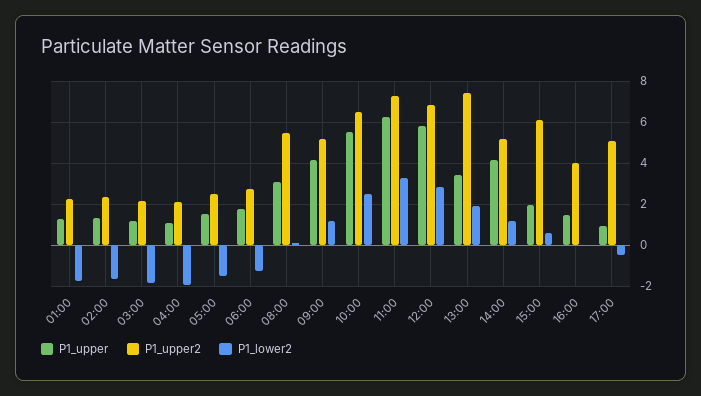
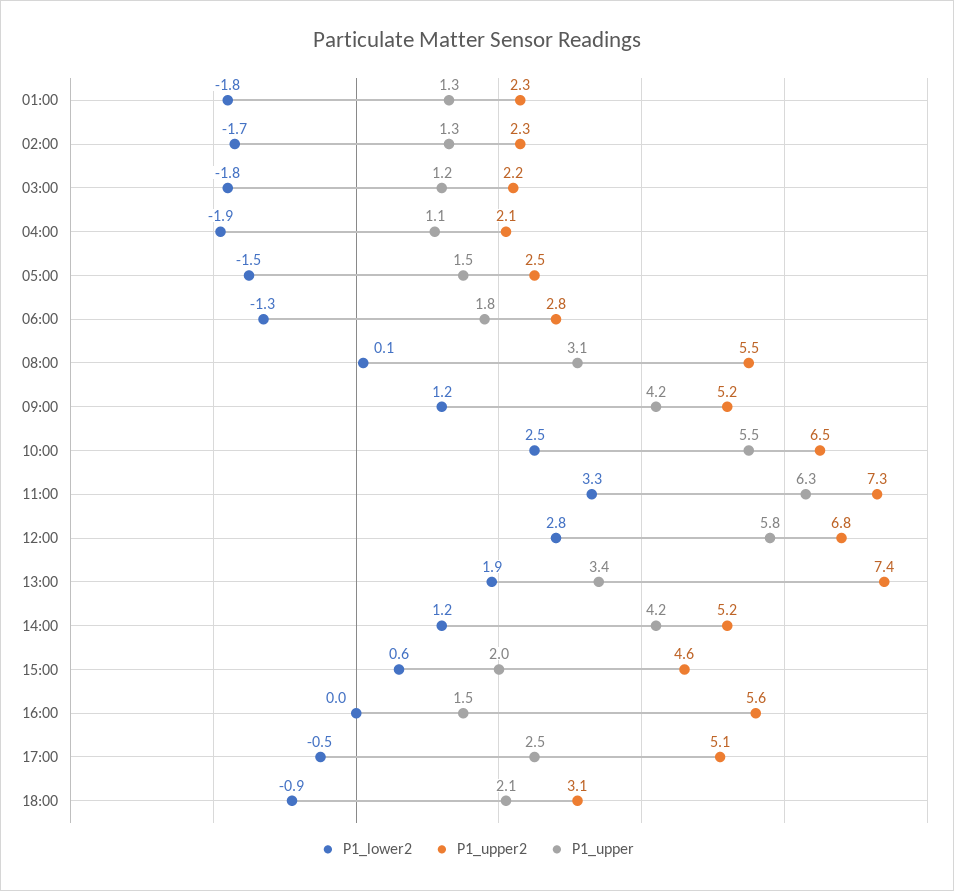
P1_upper2, 15:00: 6 -> 4.6
P1_upper2, 16:00: 4 -> 5.6
P1_upper, 17:00: 1 -> 2.5
P1_lower2, 18:00: none -> -0.9
P1_upper2, 18:00: none -> 3.1
P1_upper, 18:00: none -> 2.1

